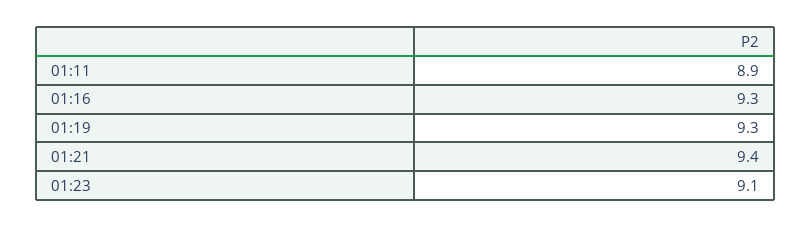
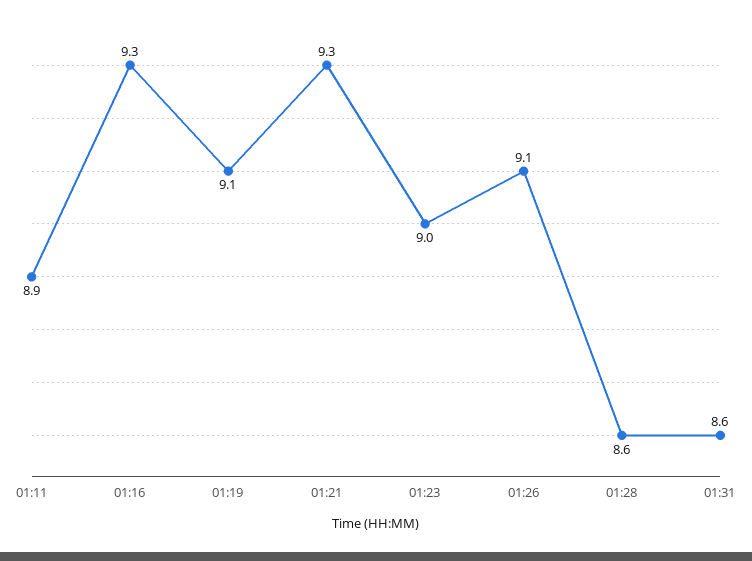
01:19: 9.3 -> 9.1
01:21: 9.4 -> 9.3
01:23: 9.1 -> 9
01:26: none -> 9.1
01:28: none -> 8.6
01:31: none -> 8.6

